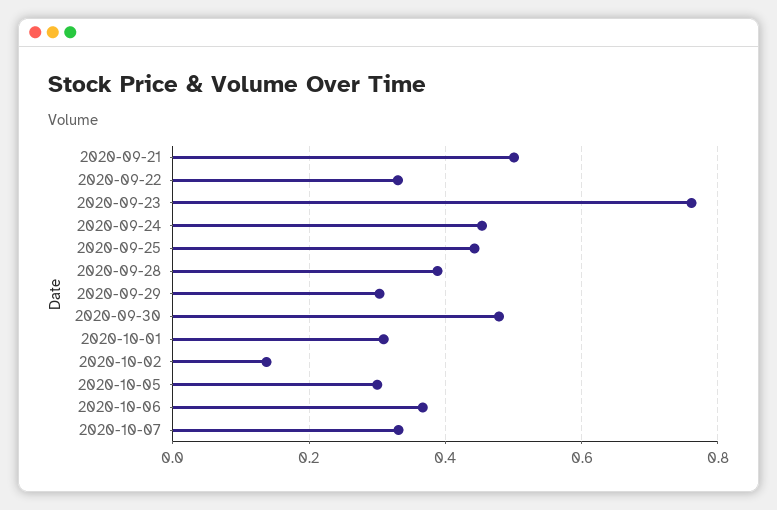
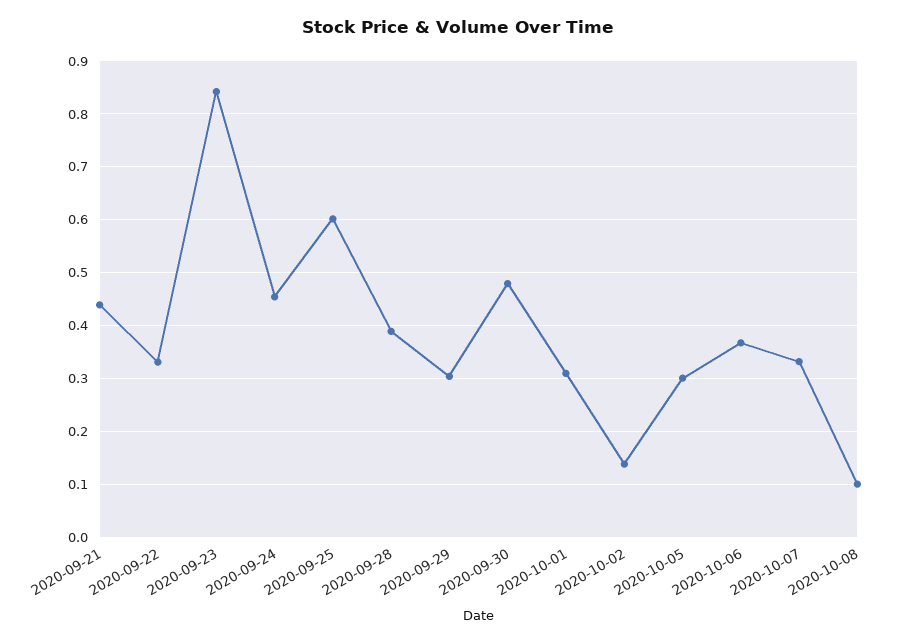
2020-09-21: 0.5 -> 0.44
2020-09-23: 0.76 -> 0.84
2020-09-25: 0.44 -> 0.6
2020-10-08: none -> 0.1

